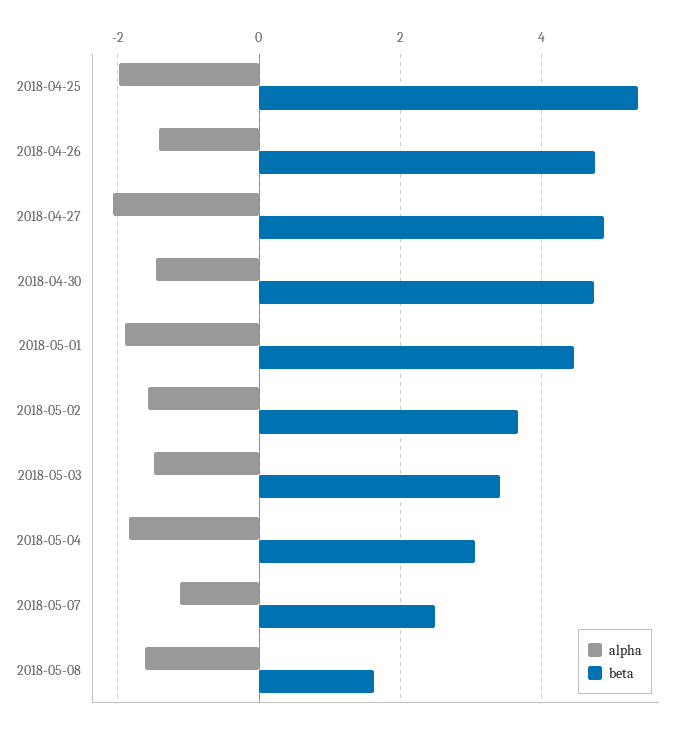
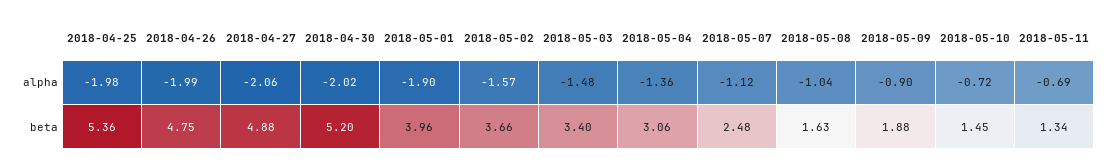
alpha, 2018-04-26: -1.4 -> -1.99
alpha, 2018-04-30: -1.4 -> -2.02
beta, 2018-04-30: 4.8 -> 5.2
beta, 2018-05-01: 4.4 -> 3.96
alpha, 2018-05-04: -1.8 -> -1.36
alpha, 2018-05-08: -1.6 -> -1.04
alpha, 2018-05-09: none -> -0.9
alpha, 2018-05-10: none -> -0.72
alpha, 2018-05-11: none -> -0.69
beta, 2018-05-09: none -> 1.88
beta, 2018-05-10: none -> 1.45
beta, 2018-05-11: none -> 1.34

